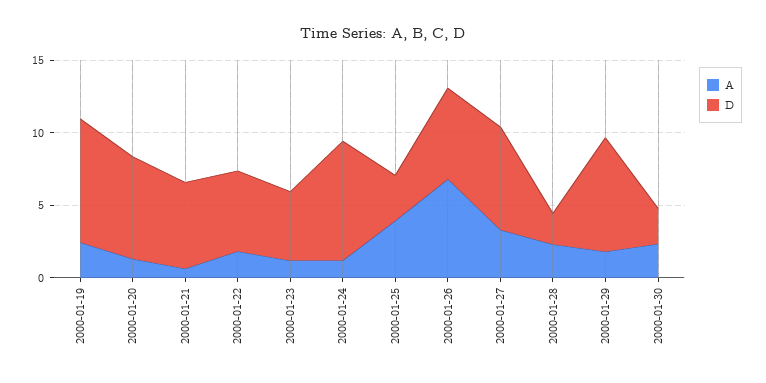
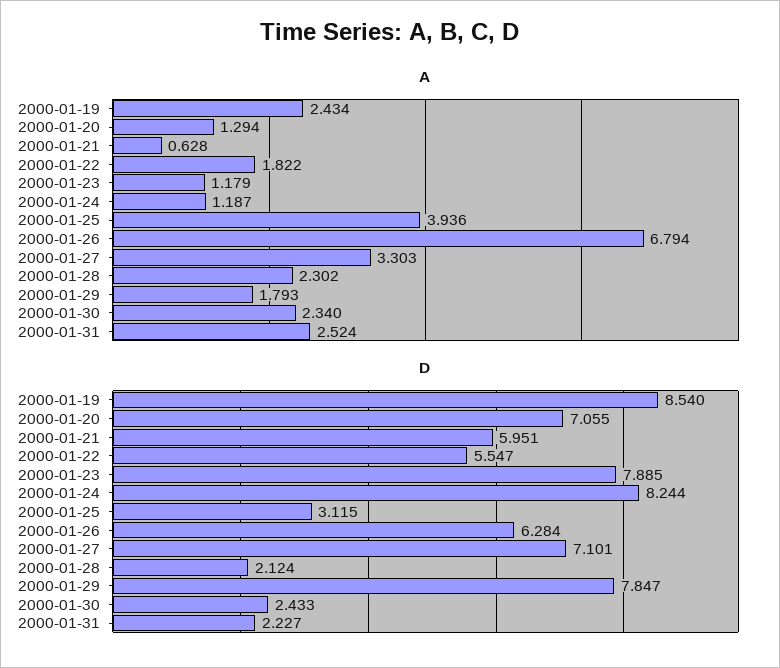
D, 2000-01-23: 5 -> 7.885
A, 2000-01-31: none -> 2.524
D, 2000-01-31: none -> 2.227

